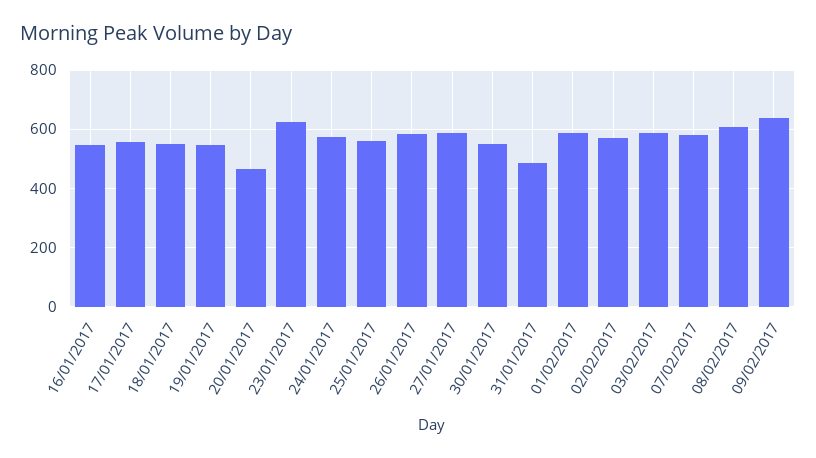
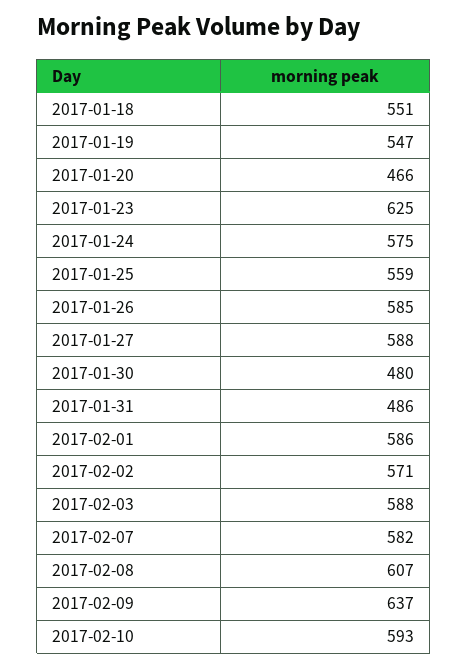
16/01/2017: 550 -> none
17/01/2017: 550 -> none
30/01/2017: 550 -> 480
2017-02-10: none -> 593

